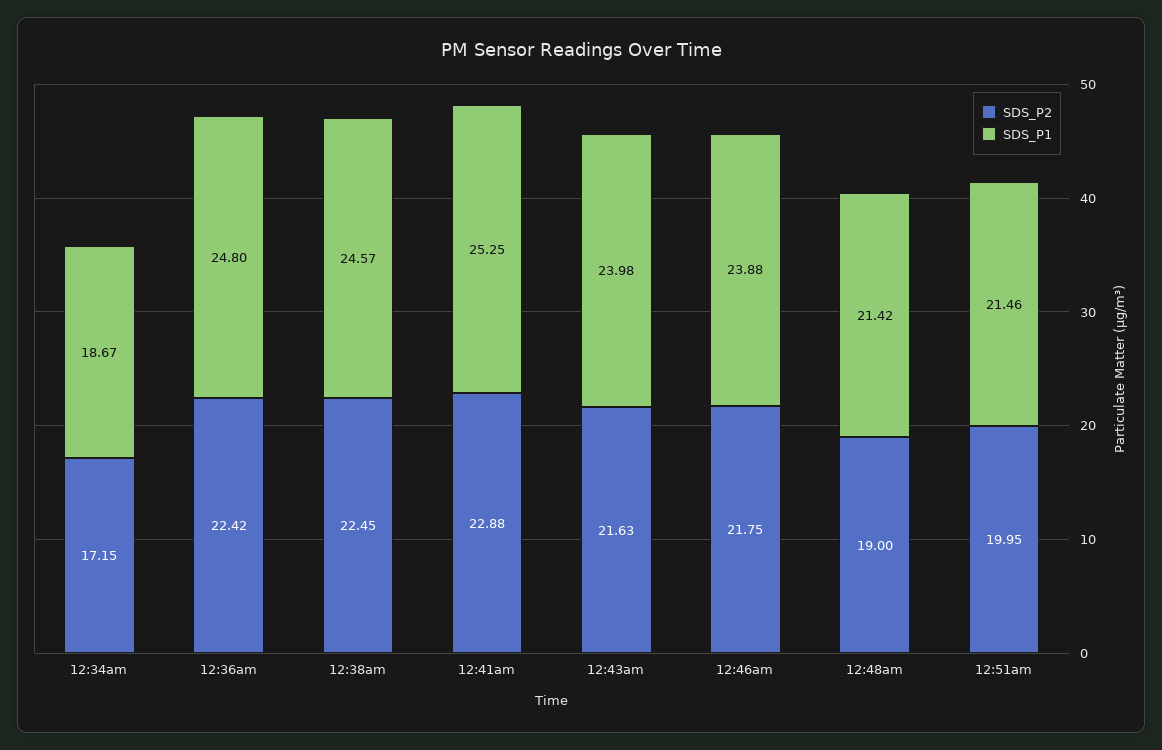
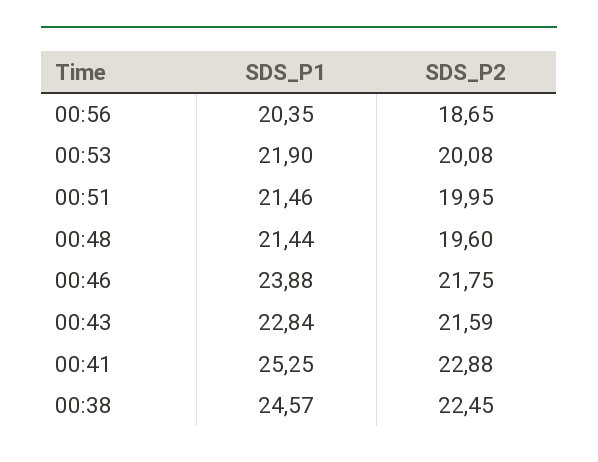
SDS_P2, 12:34am: 17.15 -> none
SDS_P1, 12:34am: 18.67 -> none
SDS_P2, 12:36am: 22.42 -> none
SDS_P1, 12:36am: 24.8 -> none
SDS_P2, 12:43am: 21.63 -> 21.59
SDS_P1, 12:43am: 23.98 -> 22.84
SDS_P2, 12:48am: 19 -> 19.6
SDS_P1, 12:48am: 21.42 -> 21.44
SDS_P1, 00:56: none -> 20.35
SDS_P2, 00:56: none -> 18.65
SDS_P1, 00:53: none -> 21.9
SDS_P2, 00:53: none -> 20.08

